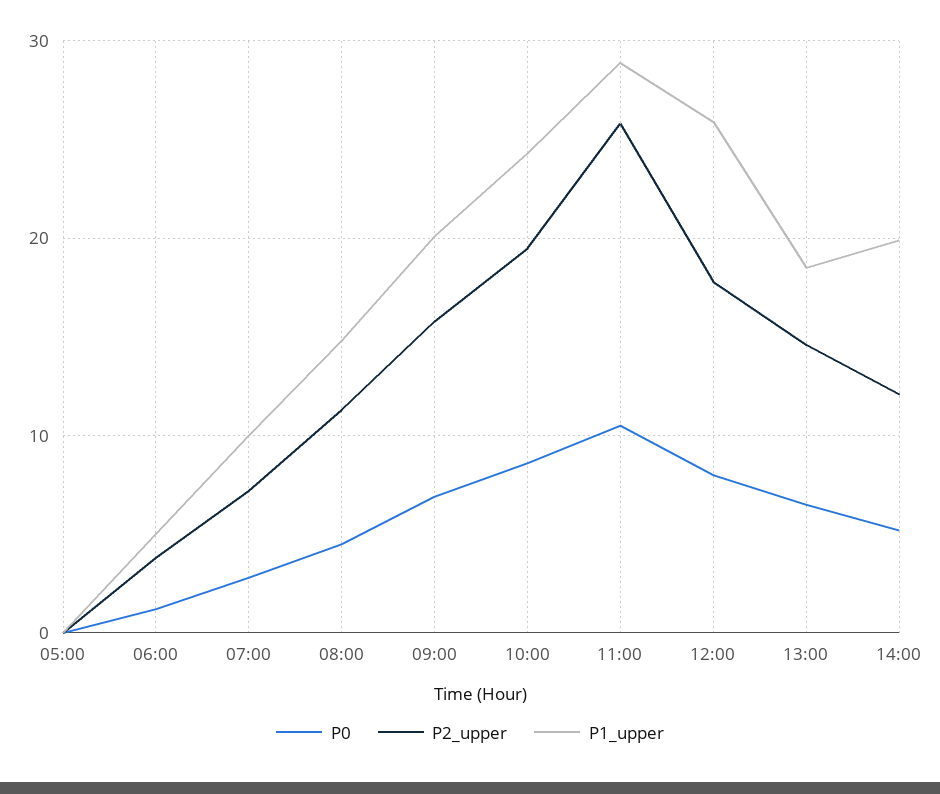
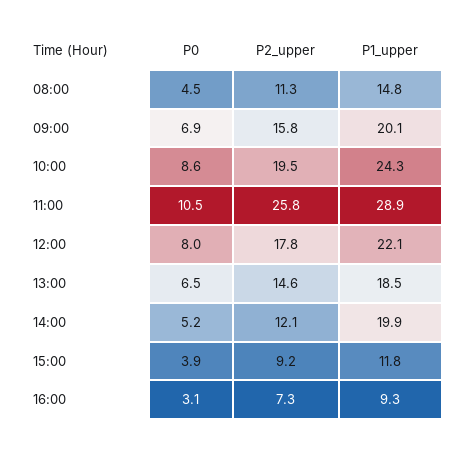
P0, 05:00: 0 -> none
P2_upper, 05:00: 0 -> none
P1_upper, 05:00: 0 -> none
P0, 06:00: 1 -> none
P2_upper, 06:00: 4 -> none
P1_upper, 06:00: 5 -> none
P0, 07:00: 3 -> none
P2_upper, 07:00: 7 -> none
P1_upper, 07:00: 10 -> none
P1_upper, 12:00: 26 -> 22.1
P0, 15:00: none -> 3.9
P2_upper, 15:00: none -> 9.2
P1_upper, 15:00: none -> 11.8
P0, 16:00: none -> 3.1
P2_upper, 16:00: none -> 7.3
P1_upper, 16:00: none -> 9.3

